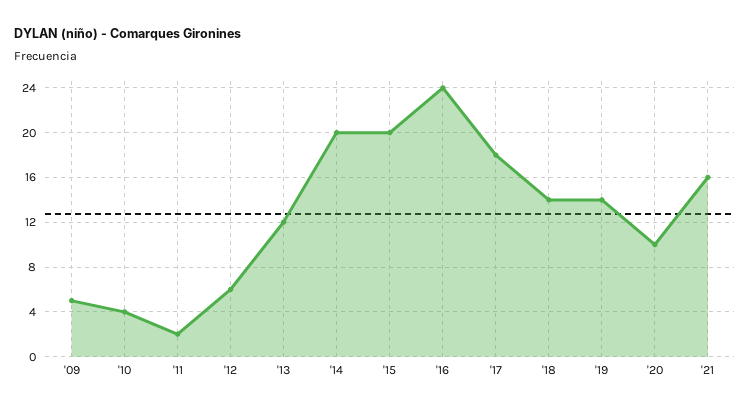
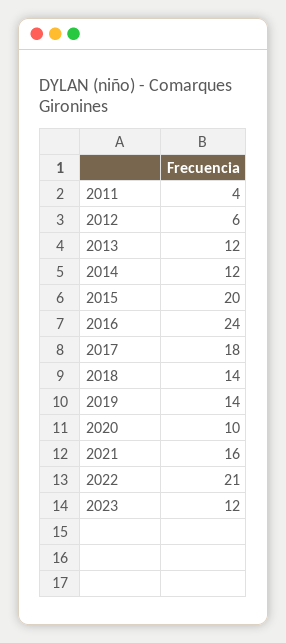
'09: 5 -> none
'10: 4 -> none
'11: 2 -> 4
'14: 20 -> 12
2022: none -> 21
2023: none -> 12

